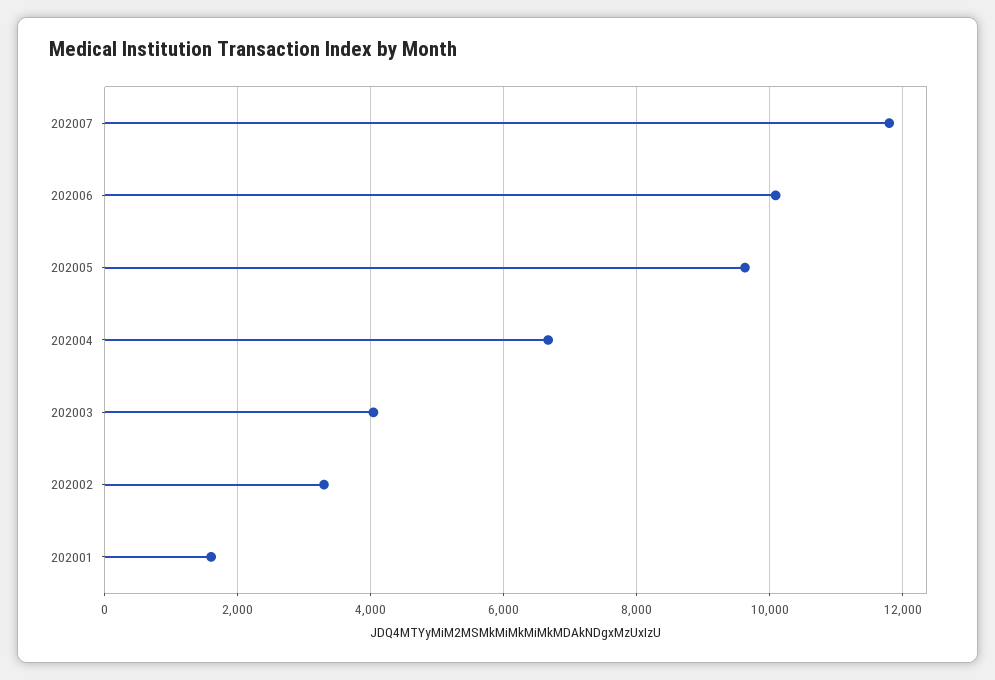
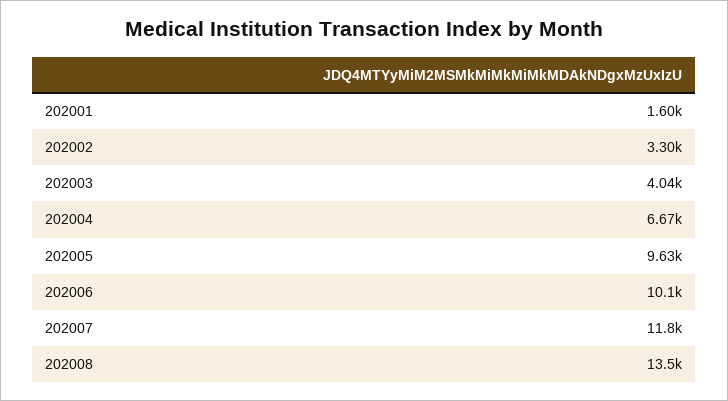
202008: none -> 13500

